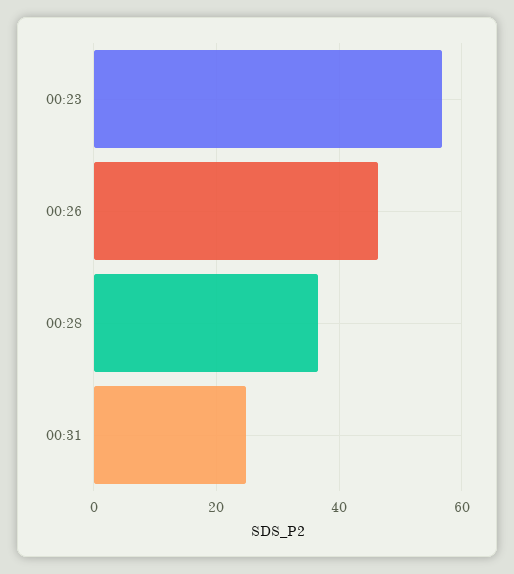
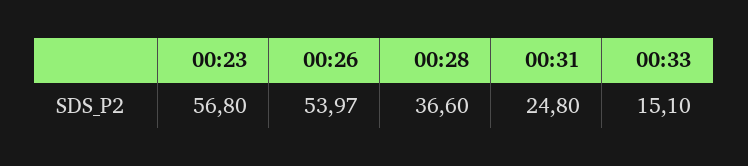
00:26: 46 -> 53.97
00:33: none -> 15.1

